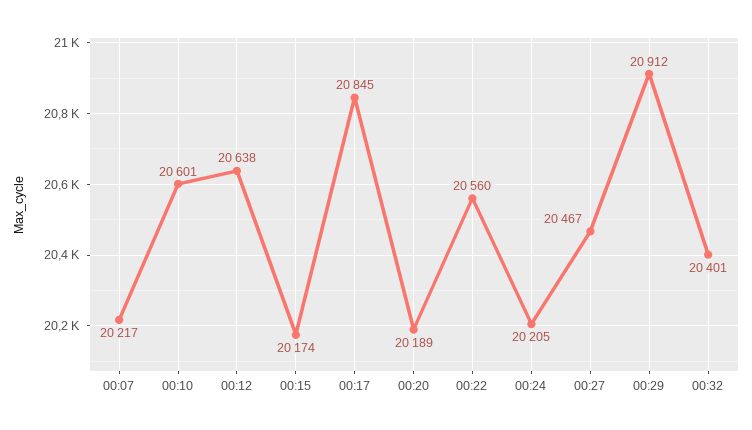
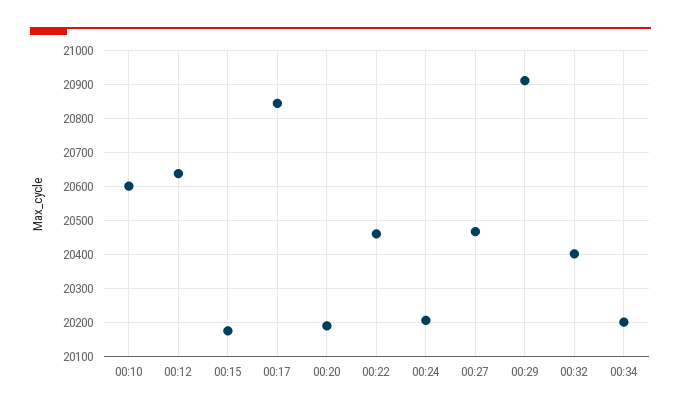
00:07: 20217 -> none
00:22: 20560 -> 20460
00:34: none -> 20200

